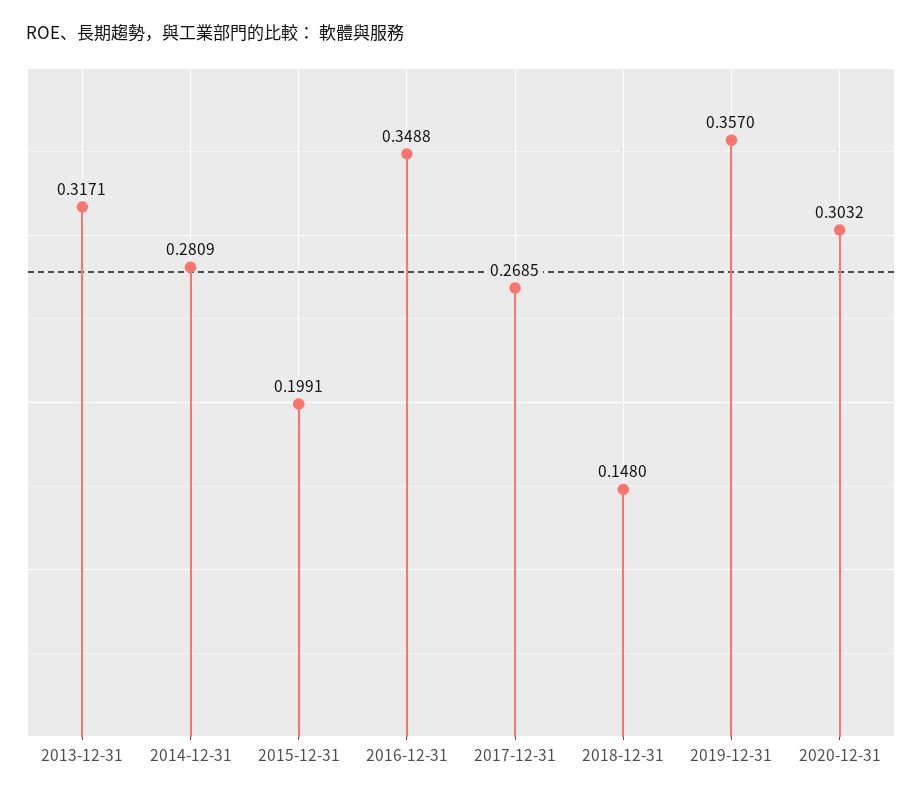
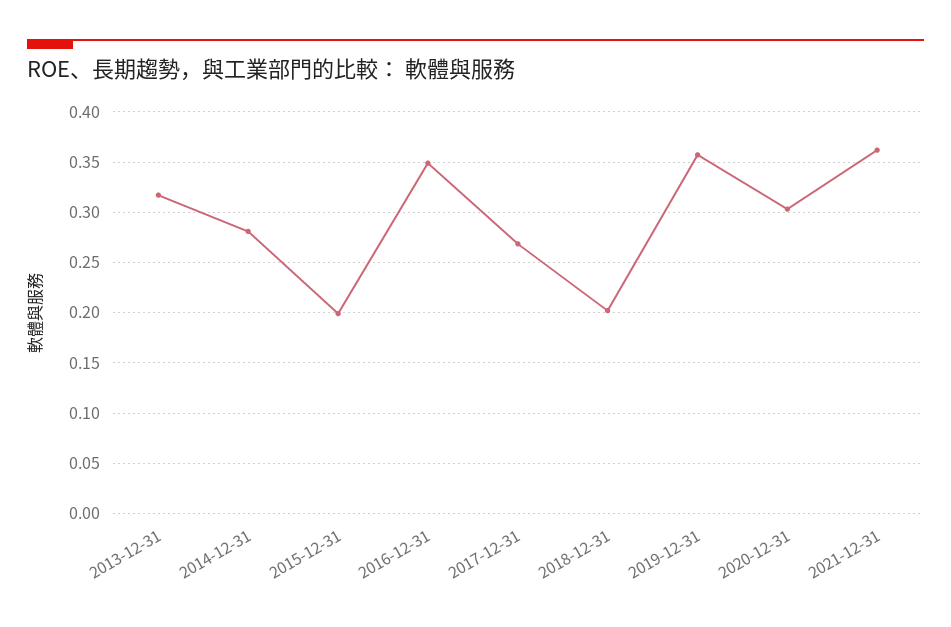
2018-12-31: 0.148 -> 0.2
2021-12-31: none -> 0.36

